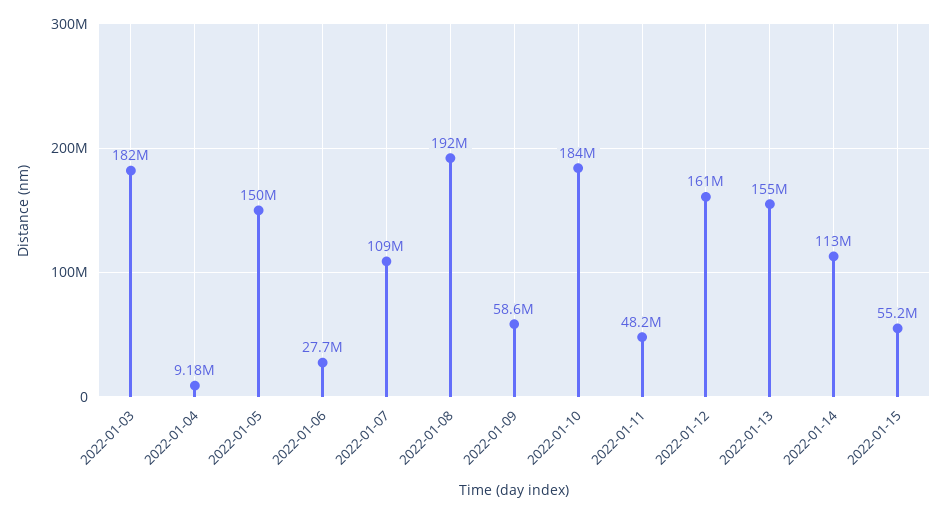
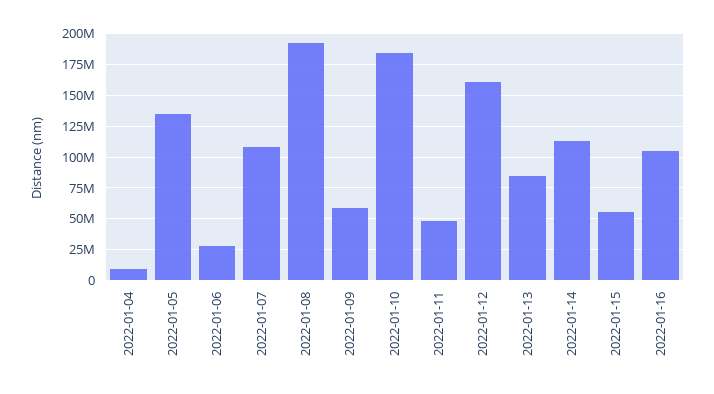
2022-01-03: 182000000 -> none
2022-01-05: 150000000 -> 135000000
2022-01-13: 155000000 -> 85000000
2022-01-16: none -> 105000000

